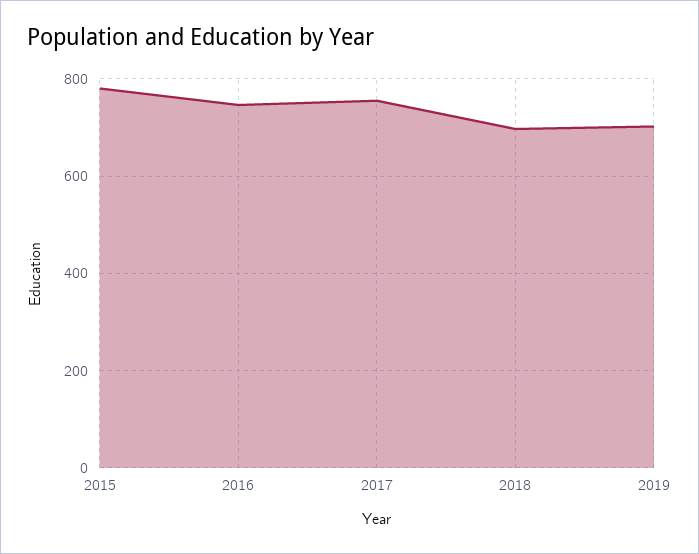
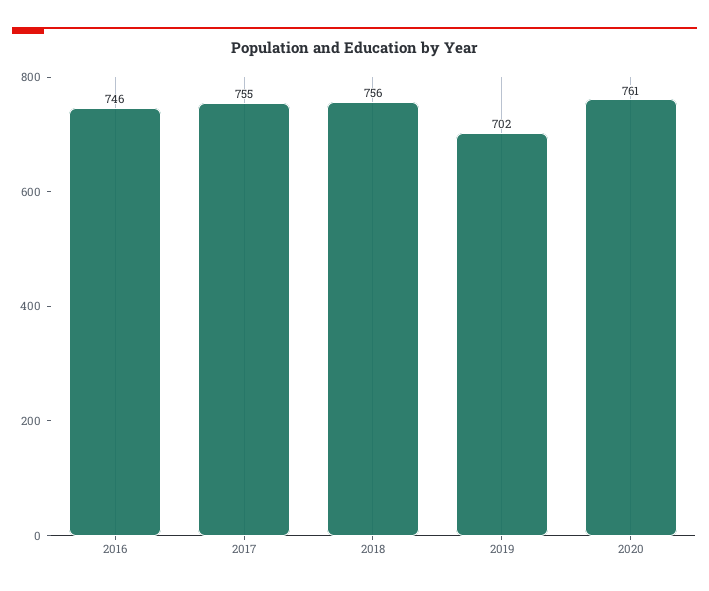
2015: 780 -> none
2018: 700 -> 756
2020: none -> 761

